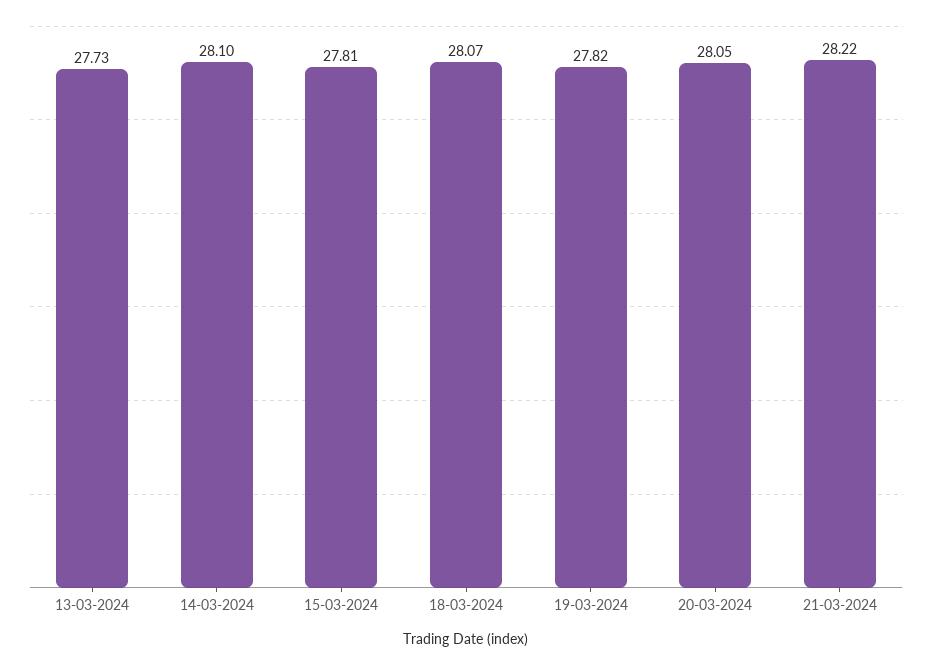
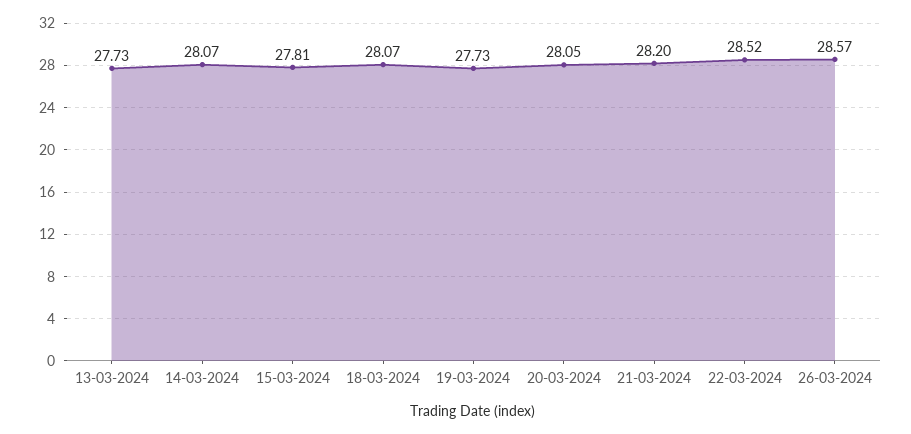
14-03-2024: 28.1 -> 28.07
19-03-2024: 27.82 -> 27.73
21-03-2024: 28.22 -> 28.2
22-03-2024: none -> 28.52
26-03-2024: none -> 28.57

